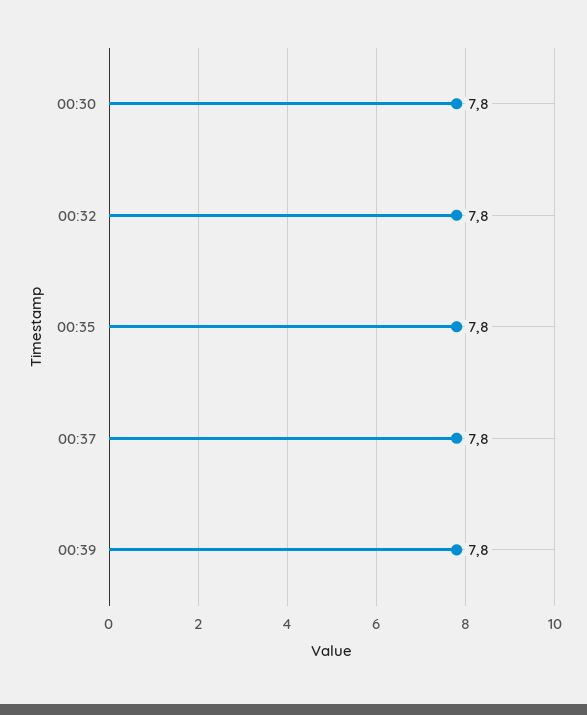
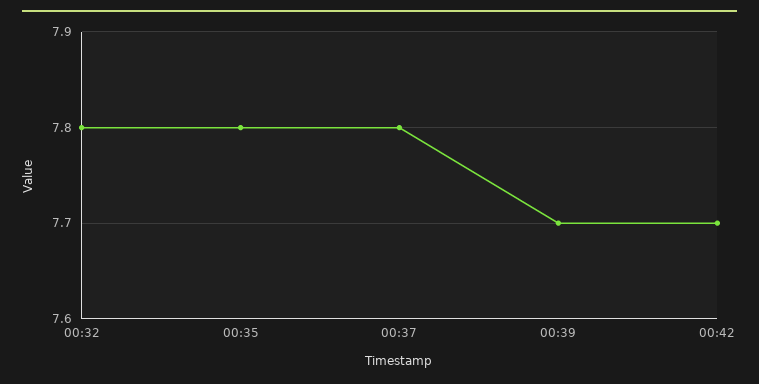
00:30: 7.8 -> none
00:39: 7.8 -> 7.7
00:42: none -> 7.7

